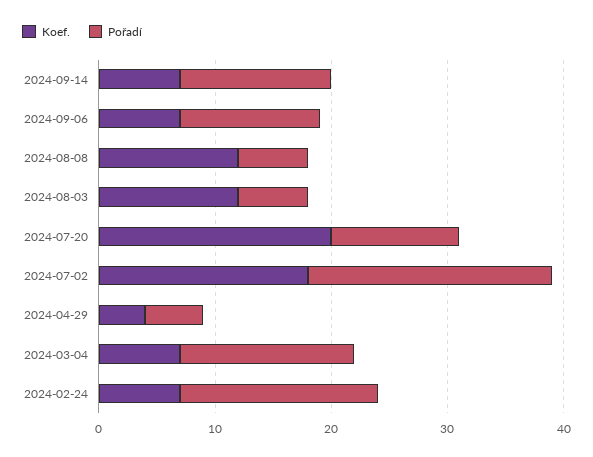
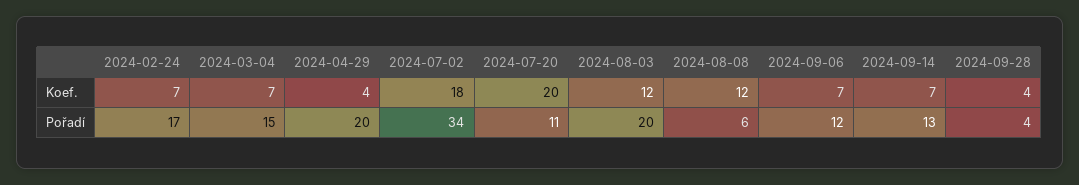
Pořadí, 2024-08-03: 6 -> 20
Pořadí, 2024-07-02: 21 -> 34
Pořadí, 2024-04-29: 5 -> 20
Koef., 2024-09-28: none -> 4
Pořadí, 2024-09-28: none -> 4

